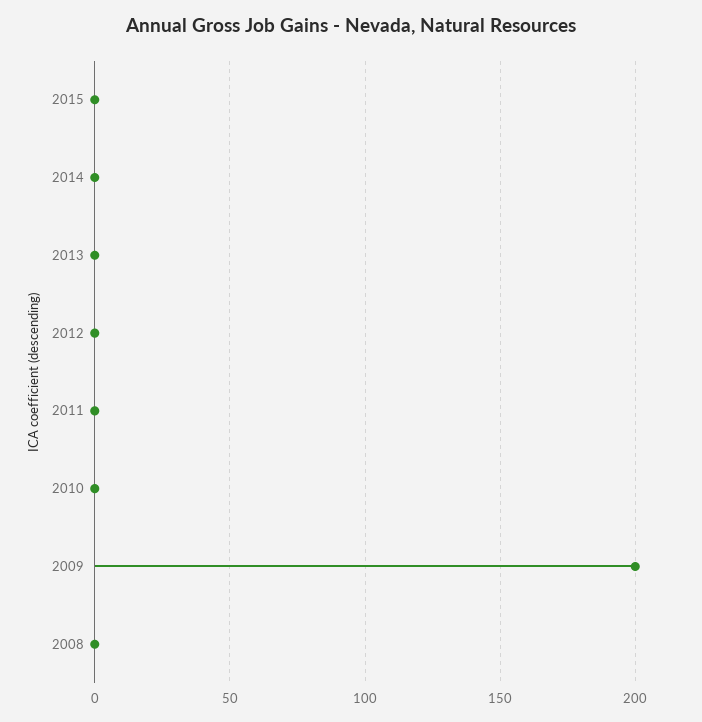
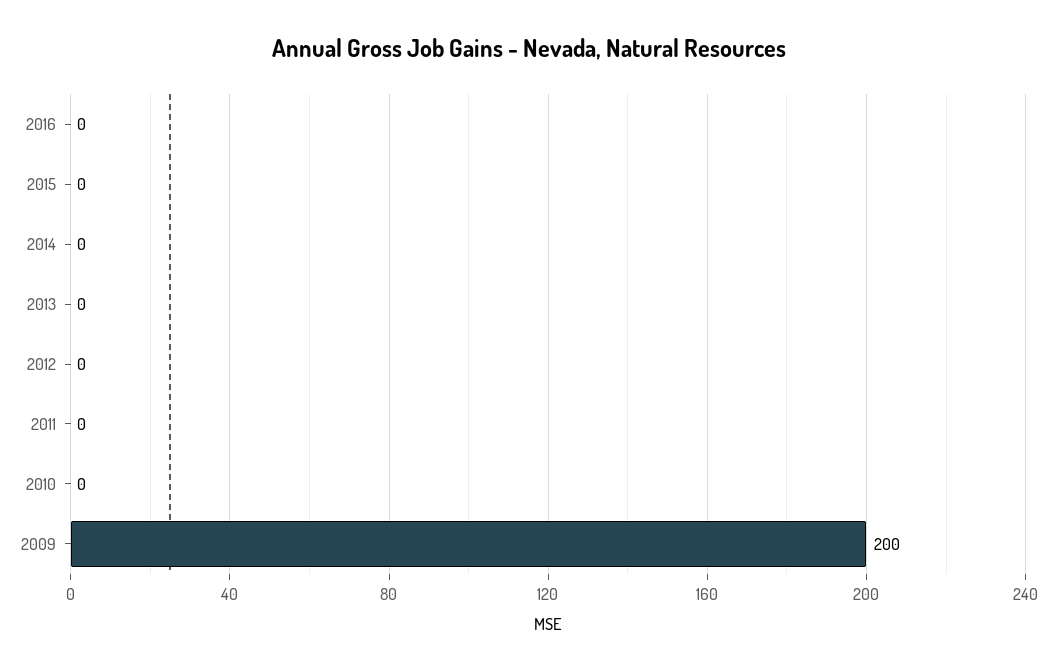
2008: 0 -> none
2016: none -> 0

